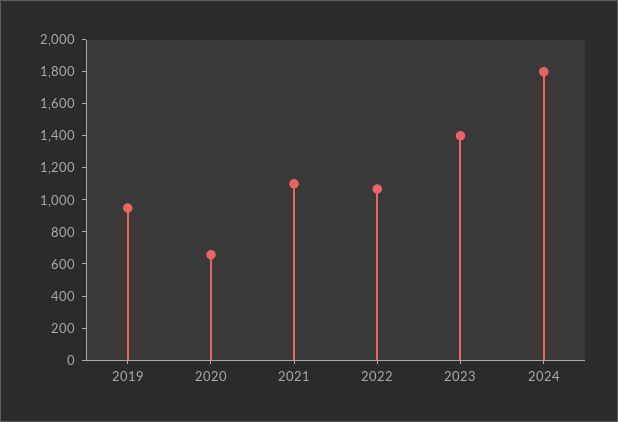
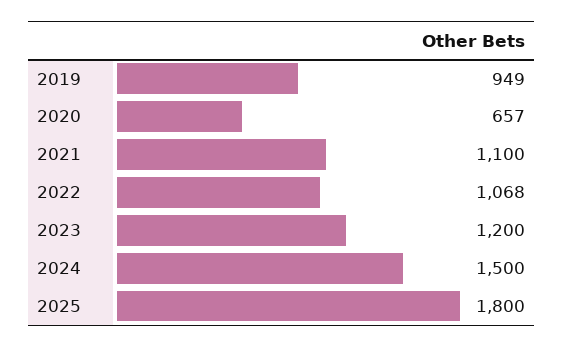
2023: 1400 -> 1200
2024: 1800 -> 1500
2025: none -> 1800

